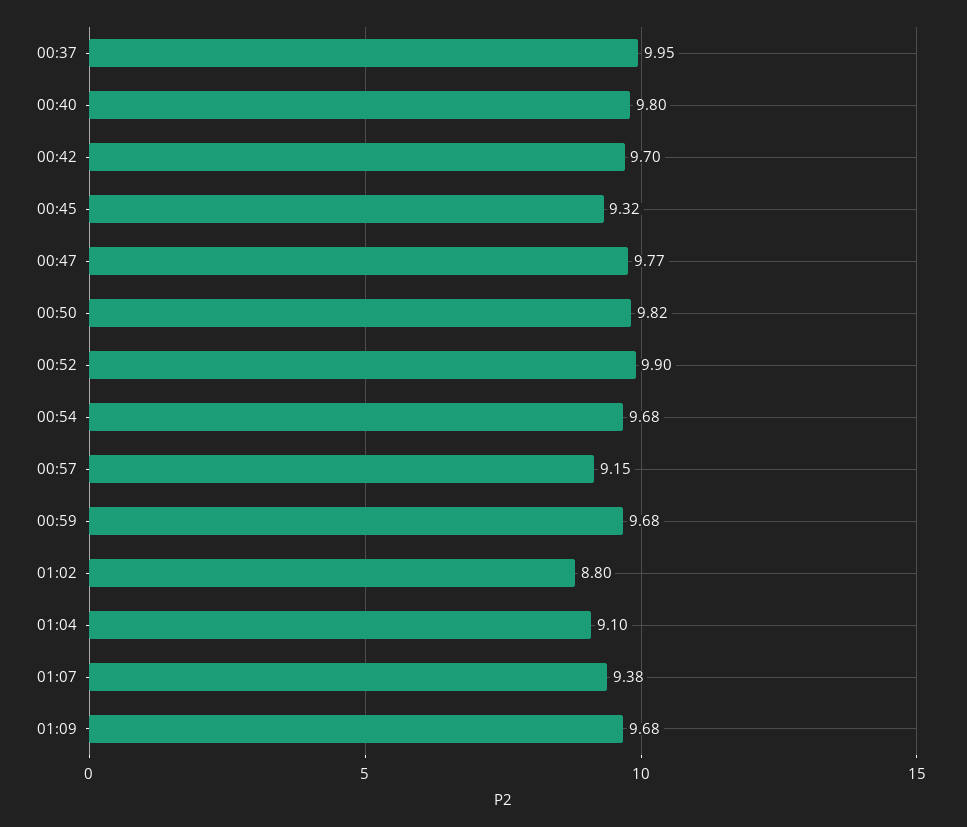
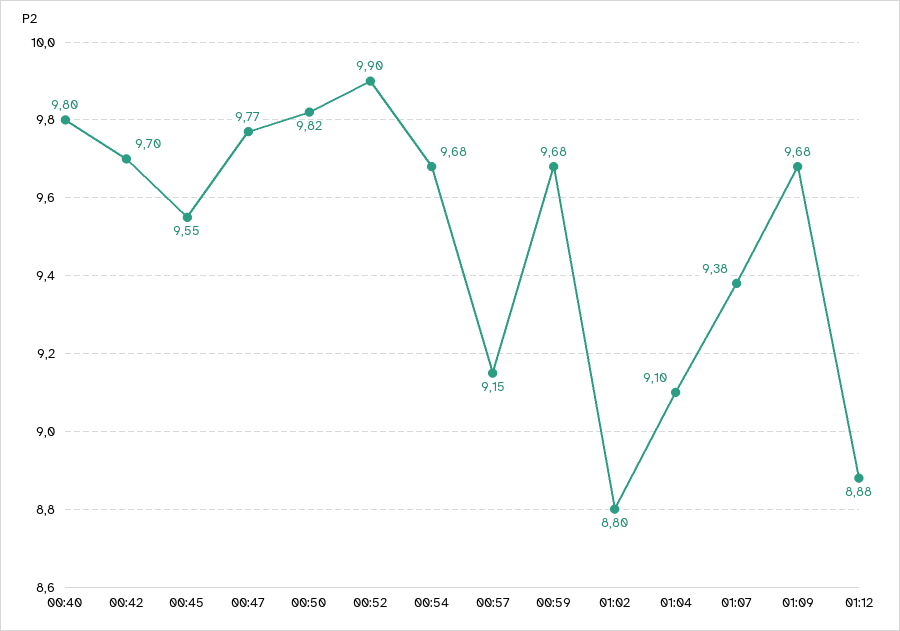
00:37: 9.95 -> none
00:45: 9.32 -> 9.55
01:12: none -> 8.88

